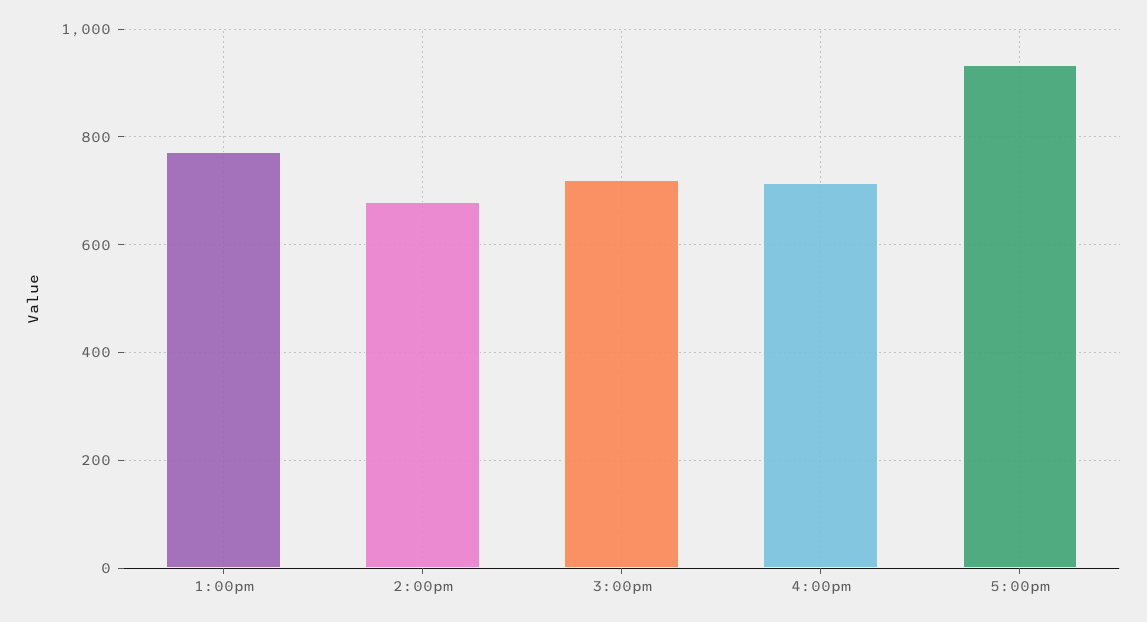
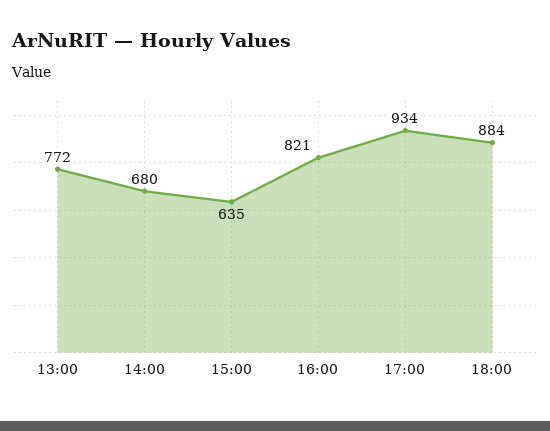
3:00pm: 720 -> 635
4:00pm: 720 -> 821
18:00: none -> 884

